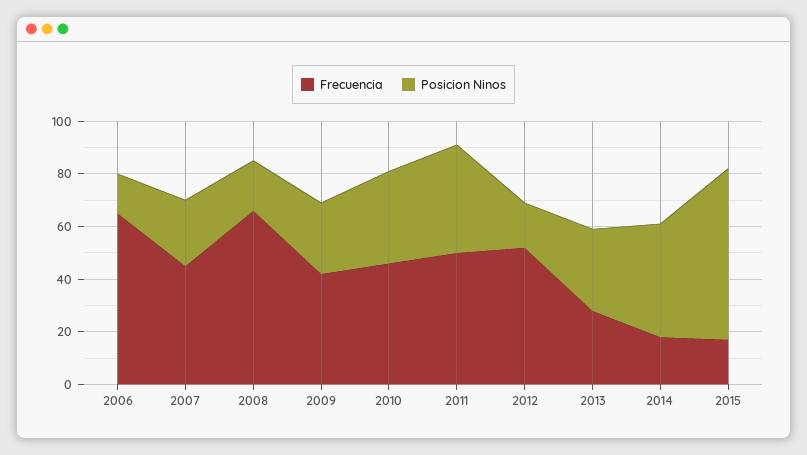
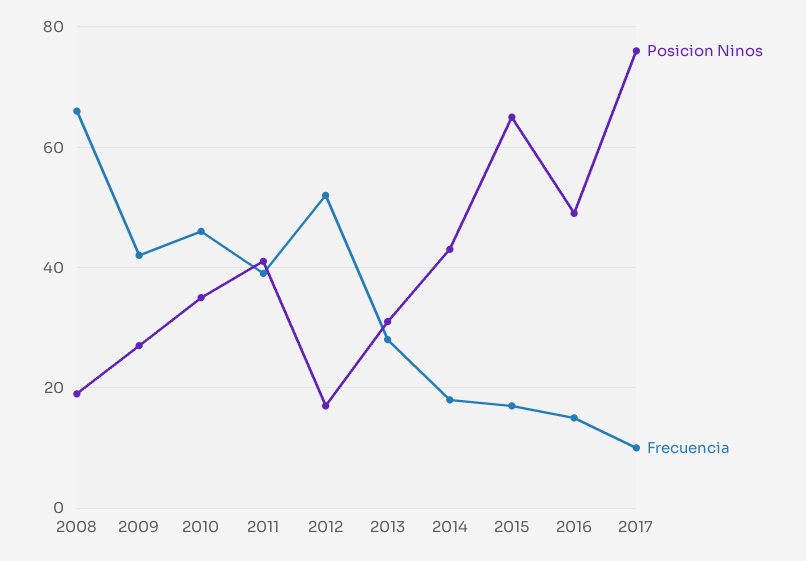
Frecuencia, 2006: 65 -> none
Posicion Ninos, 2006: 15 -> none
Frecuencia, 2007: 45 -> none
Posicion Ninos, 2007: 25 -> none
Frecuencia, 2011: 50 -> 40
Posicion Ninos, 2016: none -> 50
Frecuencia, 2016: none -> 15
Posicion Ninos, 2017: none -> 75
Frecuencia, 2017: none -> 10

